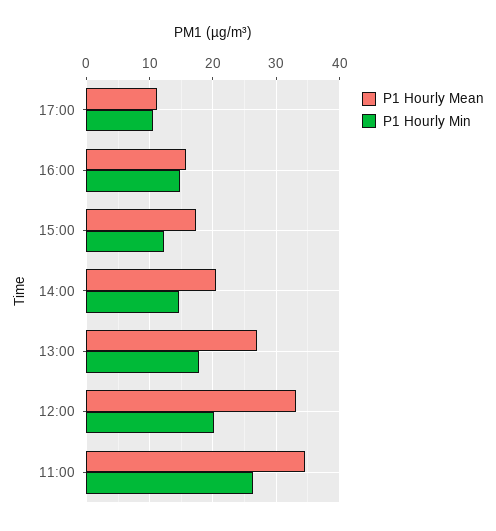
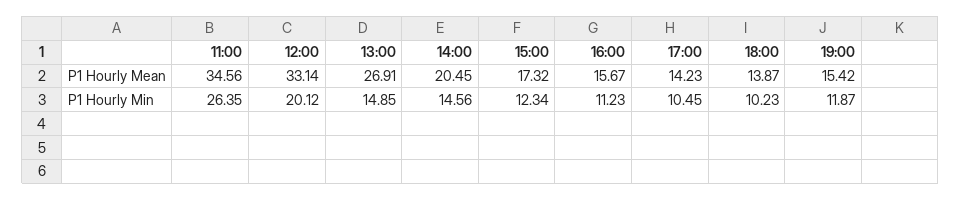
P1 Hourly Mean, 17:00: 11 -> 14.23
P1 Hourly Min, 16:00: 15 -> 11.23
P1 Hourly Min, 13:00: 18 -> 14.85
P1 Hourly Mean, 18:00: none -> 13.87
P1 Hourly Mean, 19:00: none -> 15.42
P1 Hourly Min, 18:00: none -> 10.23
P1 Hourly Min, 19:00: none -> 11.87

